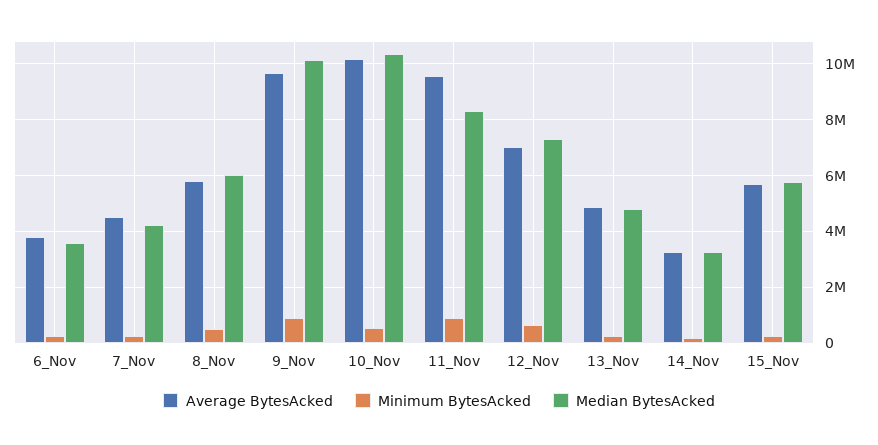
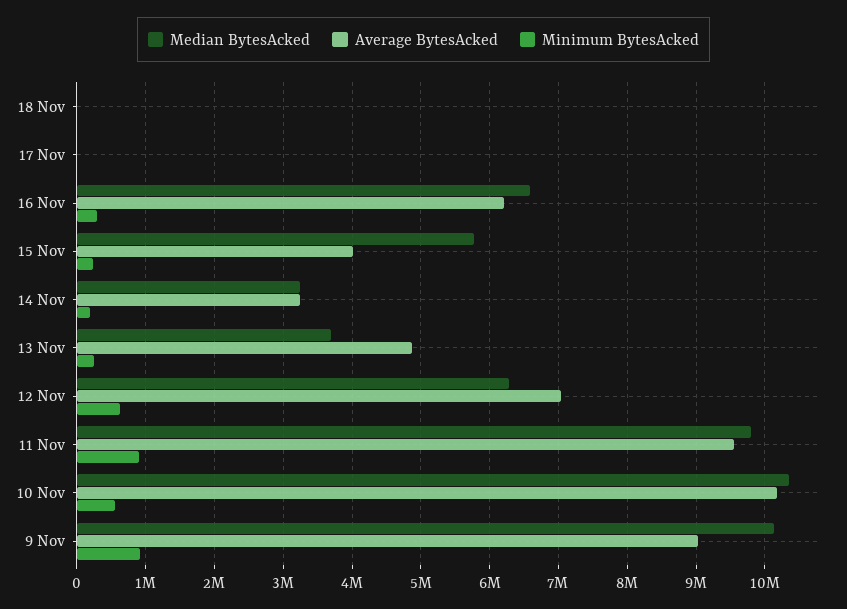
Average BytesAcked, 6_Nov: 3750000 -> none
Minimum BytesAcked, 6_Nov: 250000 -> none
Median BytesAcked, 6_Nov: 3500000 -> none
Average BytesAcked, 7_Nov: 4500000 -> none
Minimum BytesAcked, 7_Nov: 250000 -> none
Median BytesAcked, 7_Nov: 4250000 -> none
Average BytesAcked, 8_Nov: 5750000 -> none
Minimum BytesAcked, 8_Nov: 500000 -> none
Median BytesAcked, 8_Nov: 6000000 -> none
Average BytesAcked, 9_Nov: 9750000 -> 9000000
Median BytesAcked, 11_Nov: 8250000 -> 9800000
Median BytesAcked, 12_Nov: 7250000 -> 6300000
Median BytesAcked, 13_Nov: 4750000 -> 3700000
Average BytesAcked, 15_Nov: 5750000 -> 4000000
Median BytesAcked, 18 Nov: none -> 0
Average BytesAcked, 18 Nov: none -> 0
Minimum BytesAcked, 18 Nov: none -> 0
Median BytesAcked, 17 Nov: none -> 0
Average BytesAcked, 17 Nov: none -> 0
Minimum BytesAcked, 17 Nov: none -> 0
Median BytesAcked, 16 Nov: none -> 6600000
Average BytesAcked, 16 Nov: none -> 6200000
Minimum BytesAcked, 16 Nov: none -> 300000

